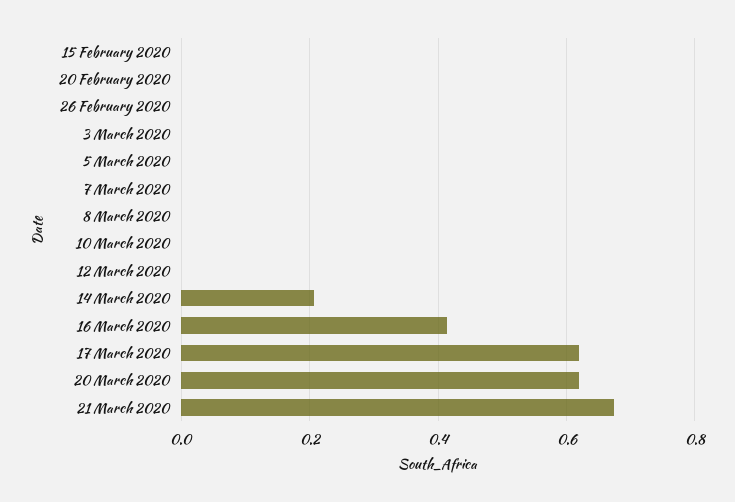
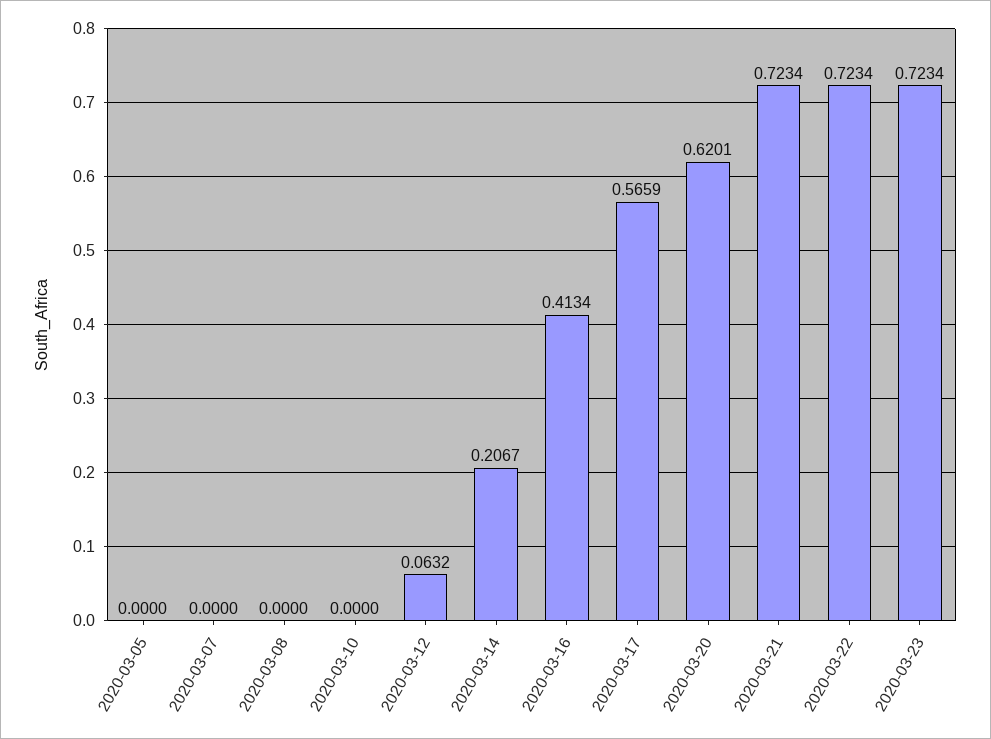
15 February 2020: 0 -> none
20 February 2020: 0 -> none
26 February 2020: 0 -> none
3 March 2020: 0 -> none
12 March 2020: 0 -> 0.0632
17 March 2020: 0.62 -> 0.5659
21 March 2020: 0.68 -> 0.7234
2020-03-22: none -> 0.7234
2020-03-23: none -> 0.7234

